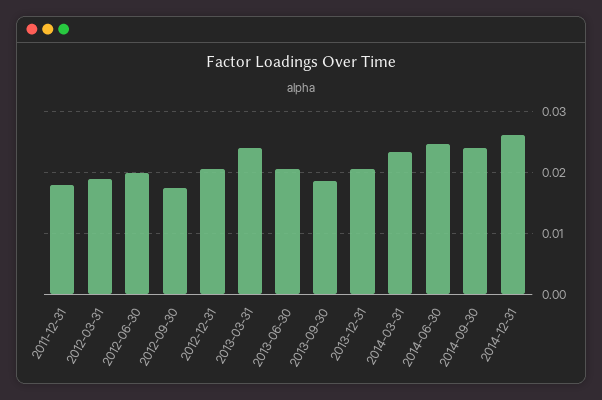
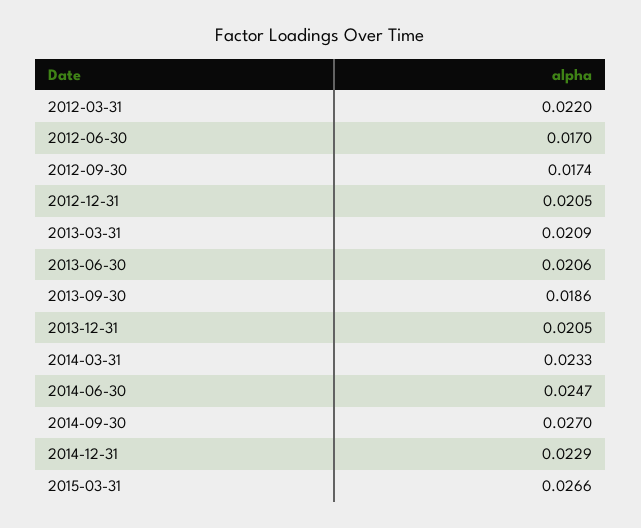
2011-12-31: 0.018 -> none
2012-03-31: 0.019 -> 0.022
2012-06-30: 0.02 -> 0.017
2013-03-31: 0.024 -> 0.0209
2014-09-30: 0.024 -> 0.027
2014-12-31: 0.026 -> 0.0229
2015-03-31: none -> 0.0266

